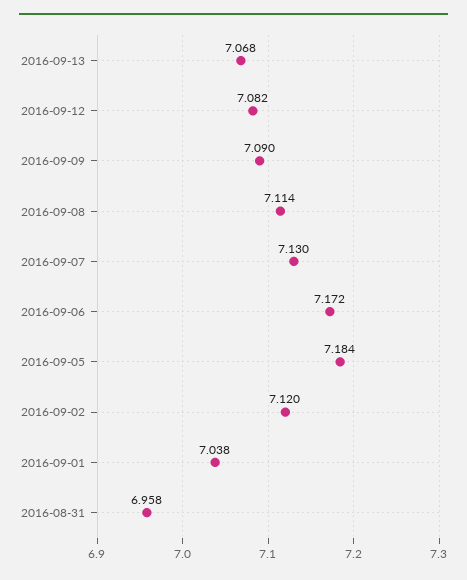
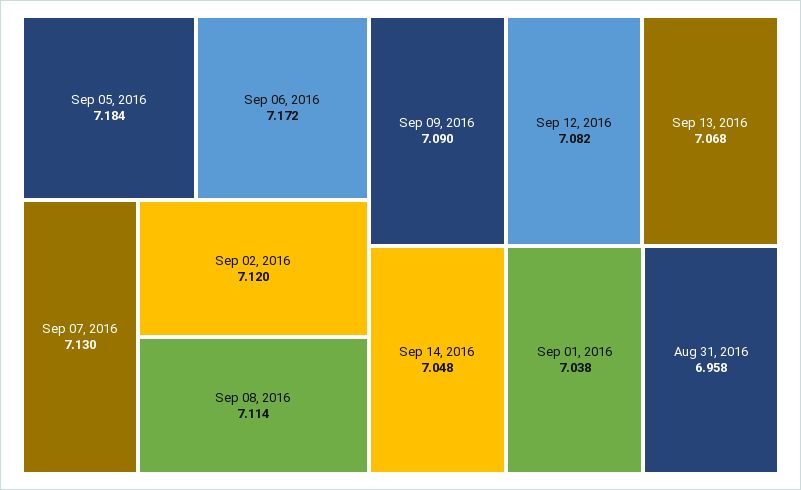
Sep 14, 2016: none -> 7.048

